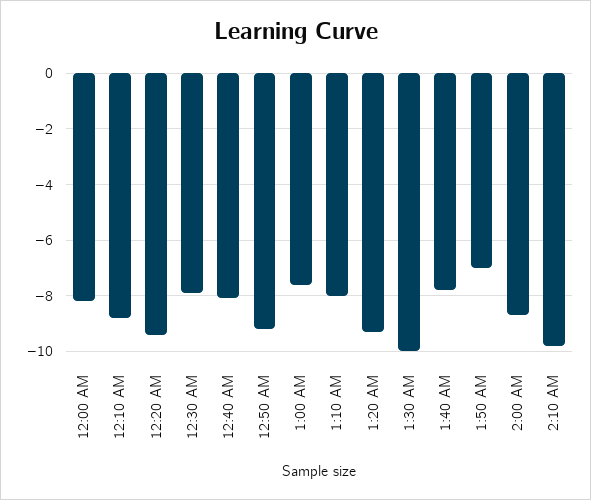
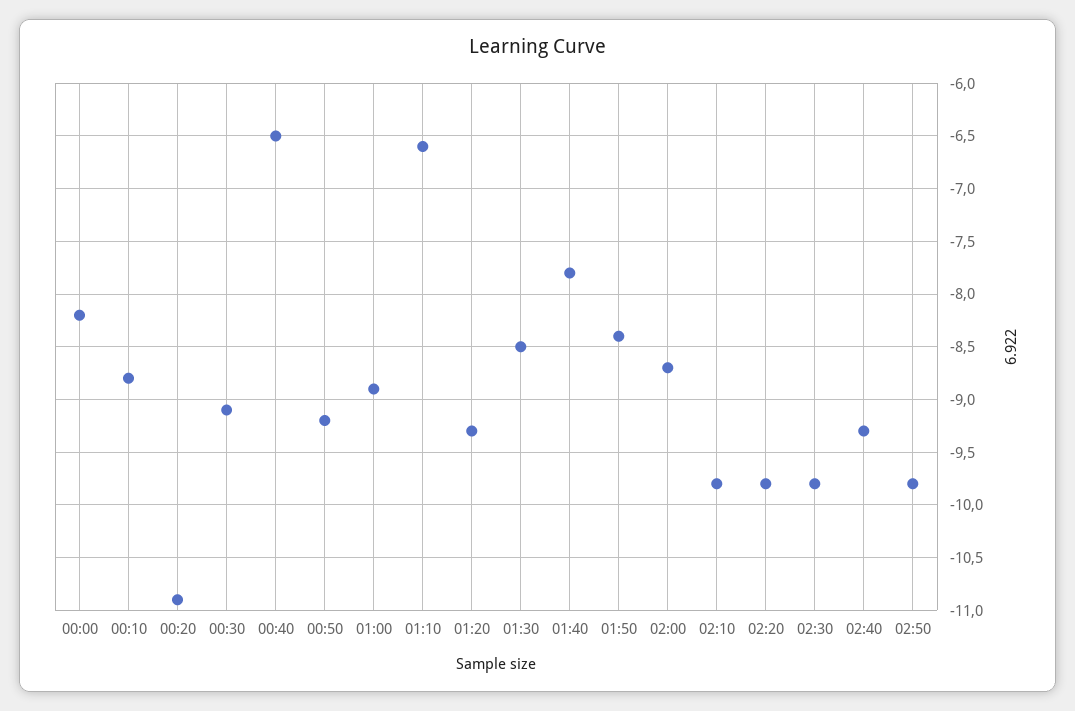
12:20 AM: -9.5 -> -10.9
12:30 AM: -8 -> -9.1
12:40 AM: -8 -> -6.5
1:00 AM: -7.5 -> -8.9
1:10 AM: -8 -> -6.6
1:30 AM: -10 -> -8.5
1:50 AM: -7 -> -8.4
02:20: none -> -9.8
02:30: none -> -9.8
02:40: none -> -9.3
02:50: none -> -9.8

